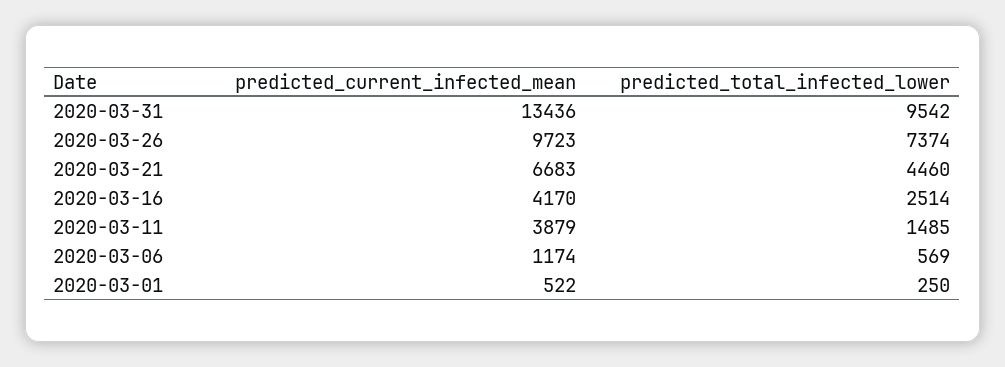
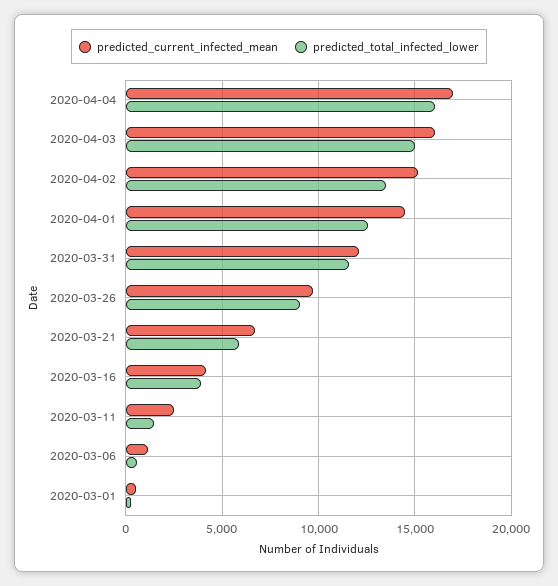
predicted_current_infected_mean, 2020-03-31: 13436 -> 12000
predicted_total_infected_lower, 2020-03-31: 9542 -> 11500
predicted_total_infected_lower, 2020-03-26: 7374 -> 9000
predicted_total_infected_lower, 2020-03-21: 4460 -> 6000
predicted_total_infected_lower, 2020-03-16: 2514 -> 4000
predicted_current_infected_mean, 2020-03-11: 3879 -> 2500
predicted_current_infected_mean, 2020-04-04: none -> 17000
predicted_total_infected_lower, 2020-04-04: none -> 16000
predicted_current_infected_mean, 2020-04-03: none -> 16000
predicted_total_infected_lower, 2020-04-03: none -> 15000
predicted_current_infected_mean, 2020-04-02: none -> 15000
predicted_total_infected_lower, 2020-04-02: none -> 13500
predicted_current_infected_mean, 2020-04-01: none -> 14500
predicted_total_infected_lower, 2020-04-01: none -> 12500

